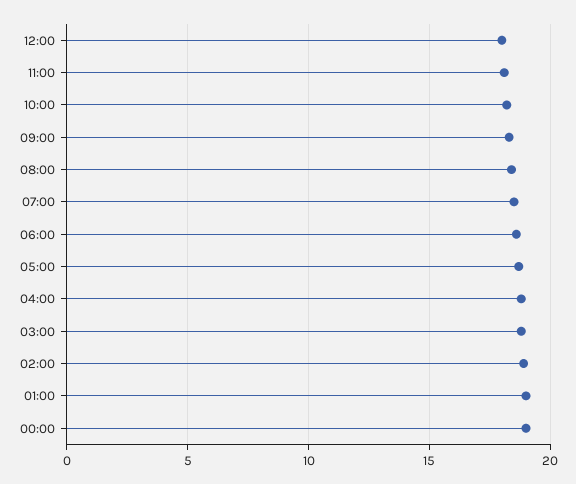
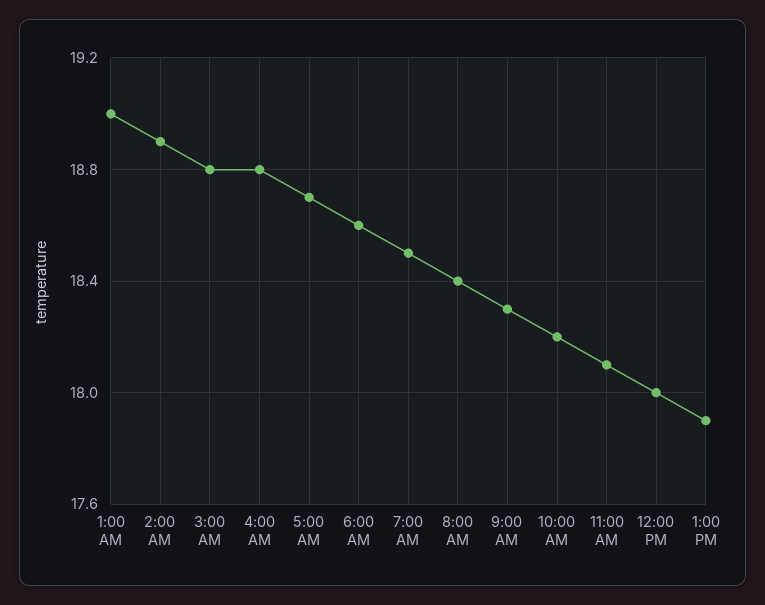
00:00: 19 -> none
1:00 PM: none -> 17.9

